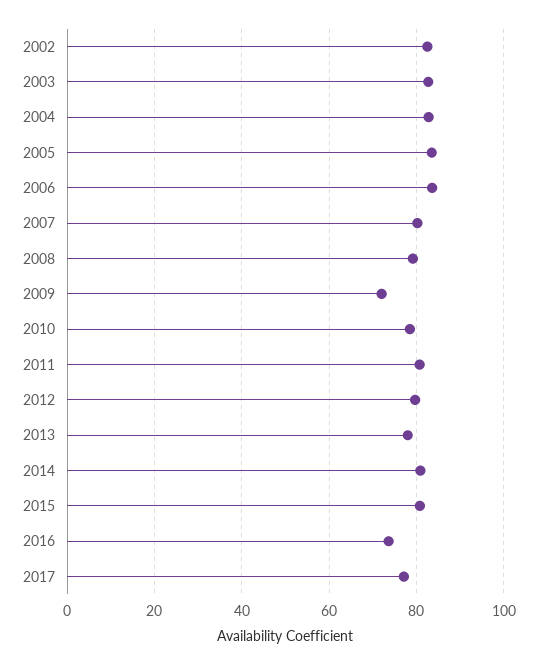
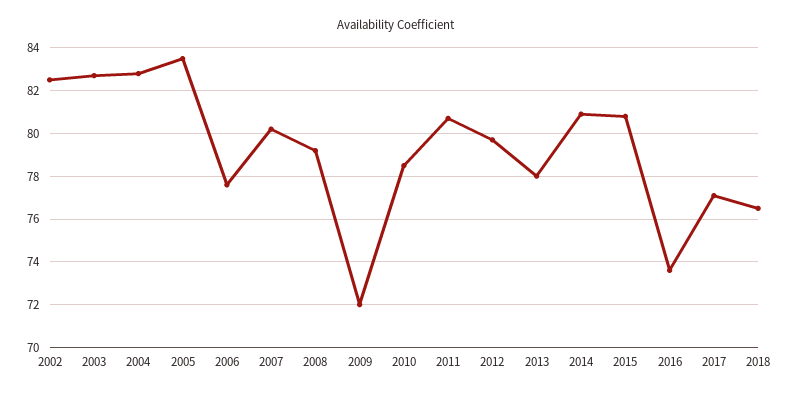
2006: 84 -> 77.5
2018: none -> 76.5

